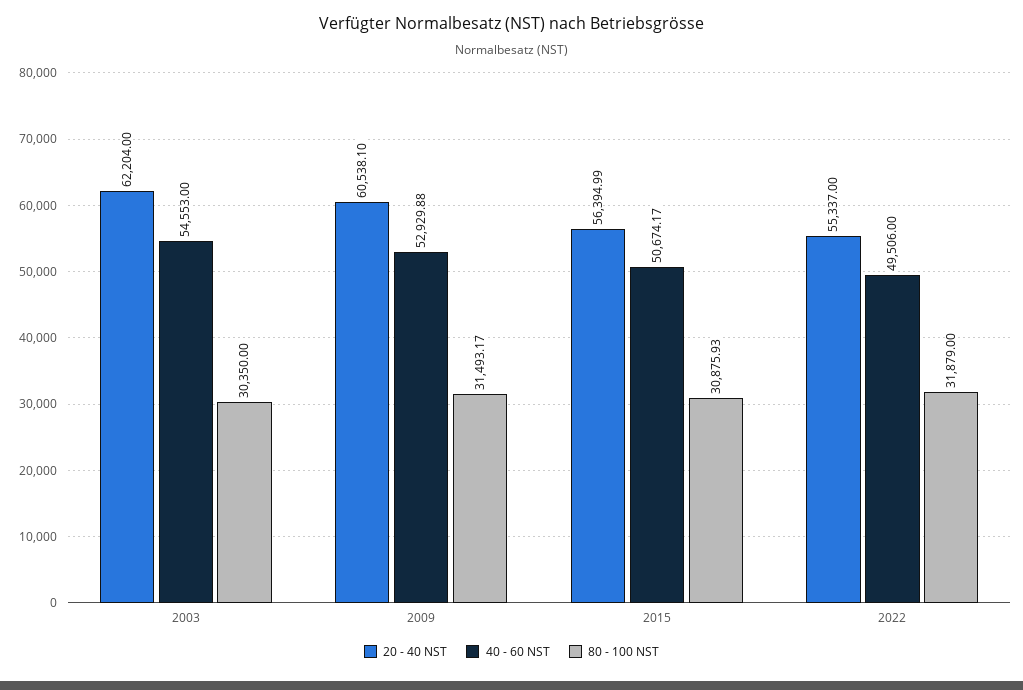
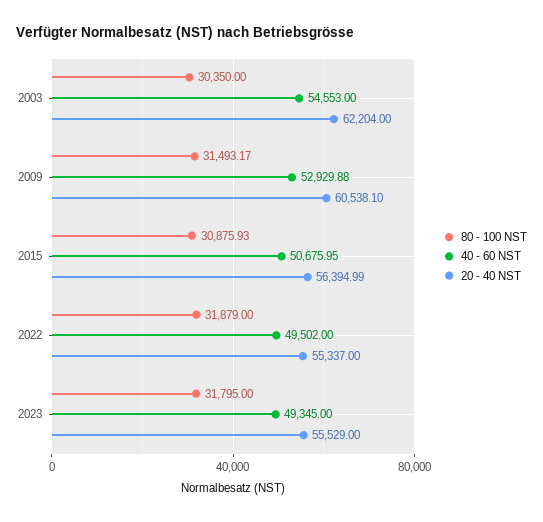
40 - 60 NST, 2015: 50674.17 -> 50675.95
40 - 60 NST, 2022: 49506 -> 49502
80 - 100 NST, 2023: none -> 31795
40 - 60 NST, 2023: none -> 49345
20 - 40 NST, 2023: none -> 55529

